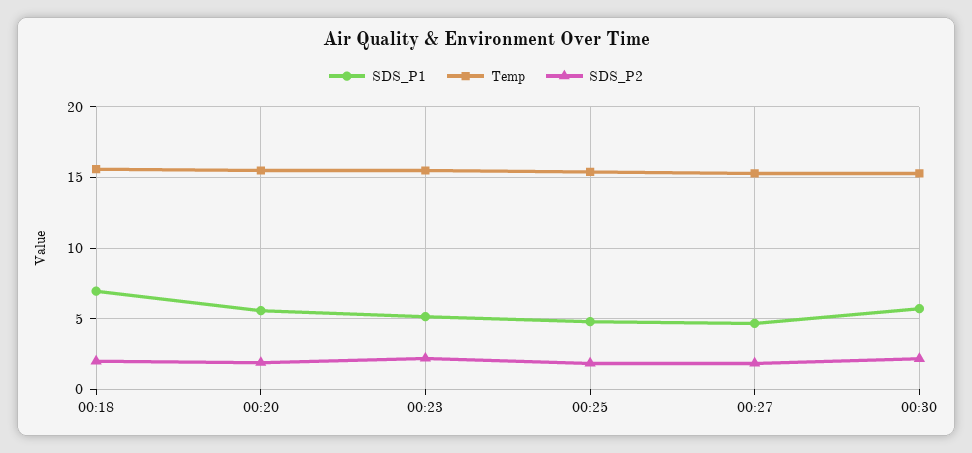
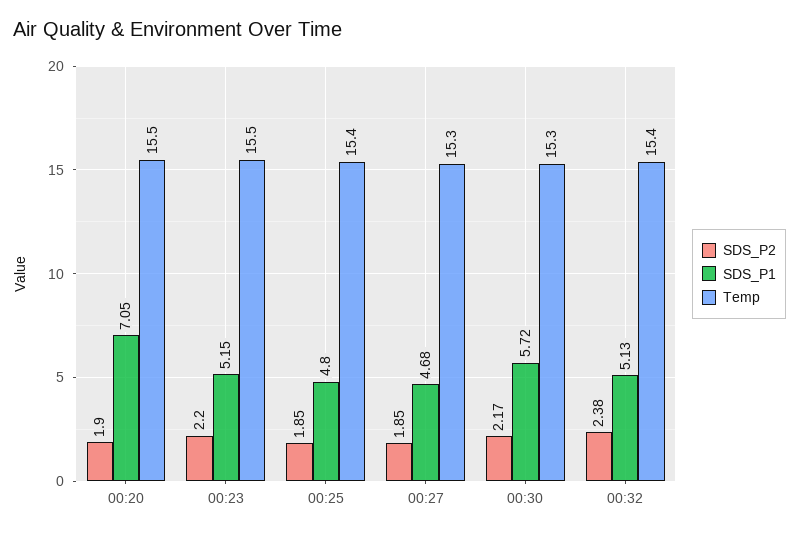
SDS_P1, 00:18: 7 -> none
Temp, 00:18: 15.5 -> none
SDS_P2, 00:18: 2 -> none
SDS_P1, 00:20: 5.5 -> 7.05
SDS_P2, 00:32: none -> 2.38
SDS_P1, 00:32: none -> 5.13
Temp, 00:32: none -> 15.4

